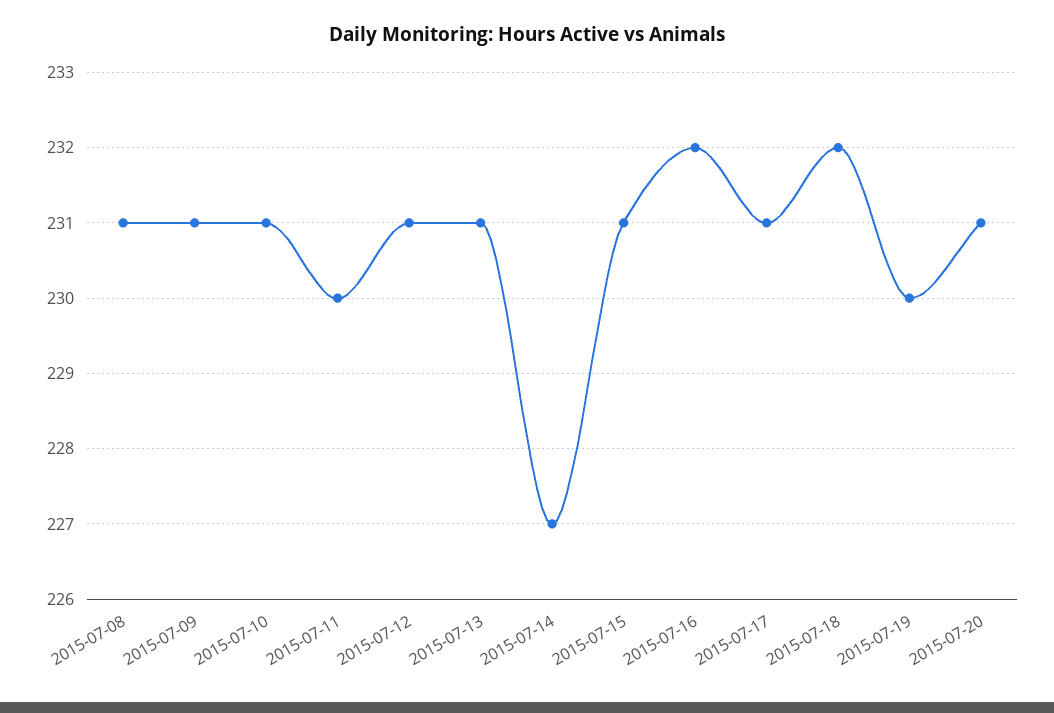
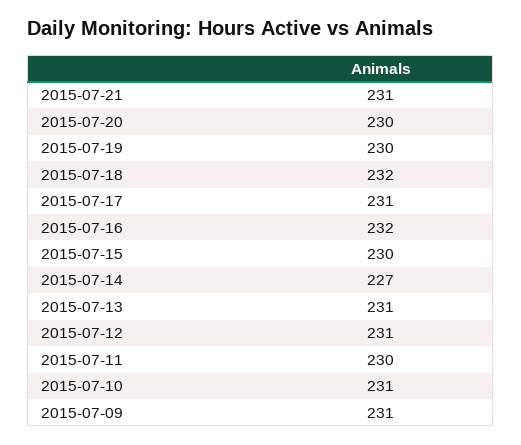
2015-07-08: 231 -> none
2015-07-15: 231 -> 230
2015-07-20: 231 -> 230
2015-07-21: none -> 231

